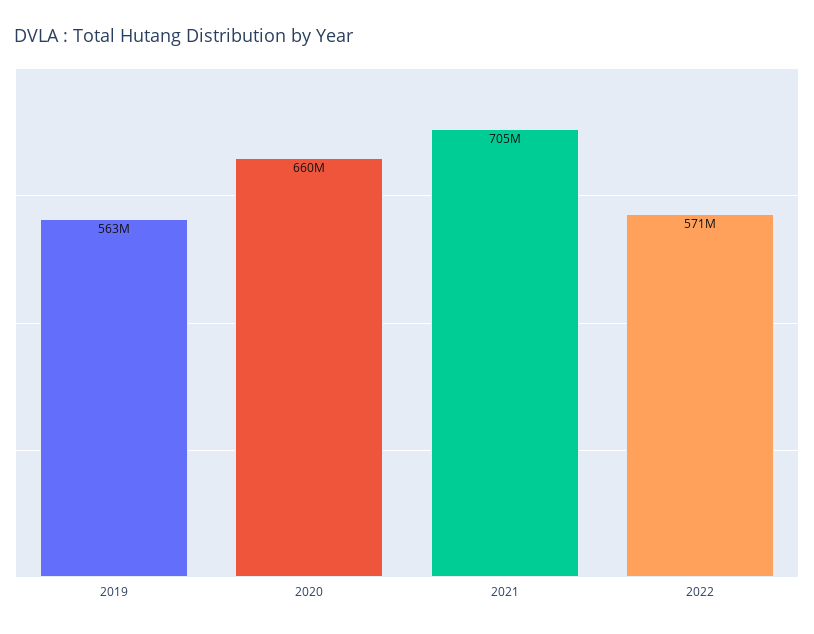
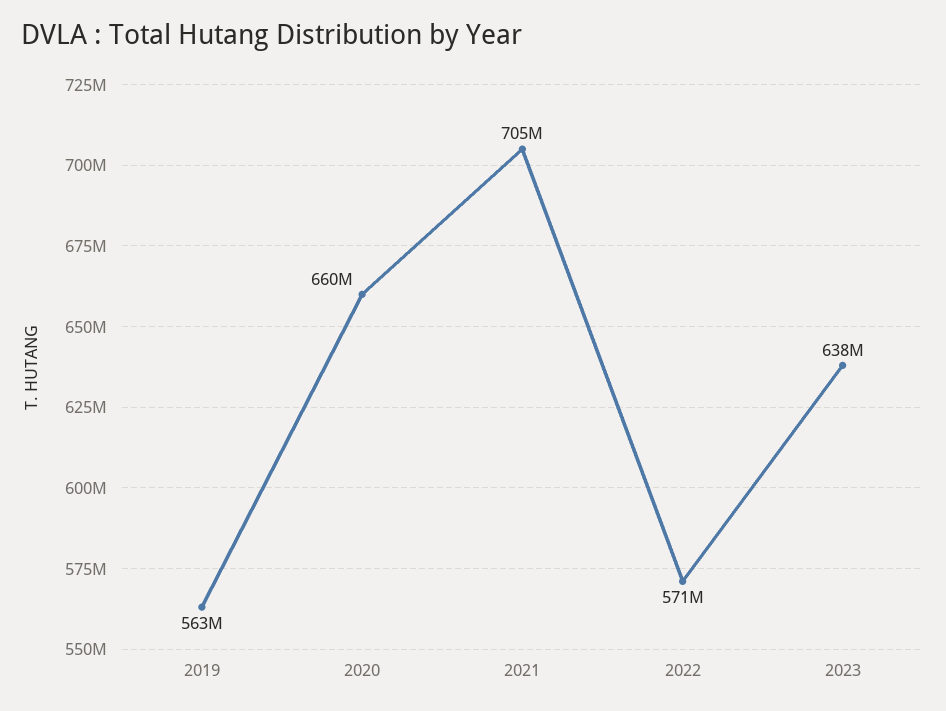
2023: none -> 638000000

